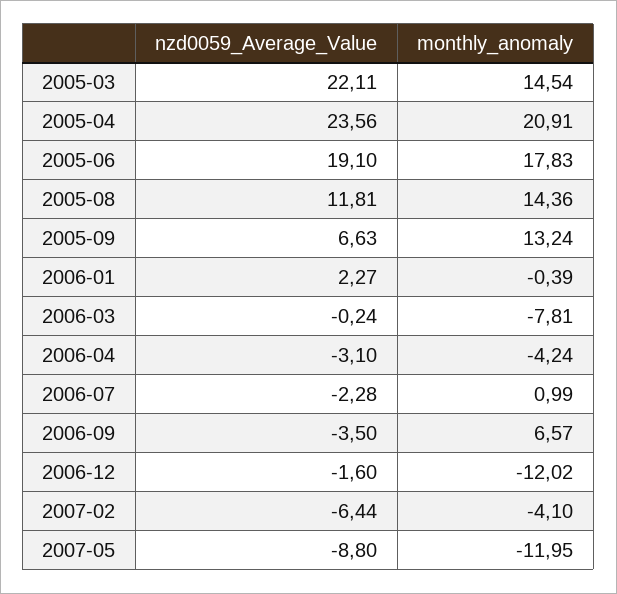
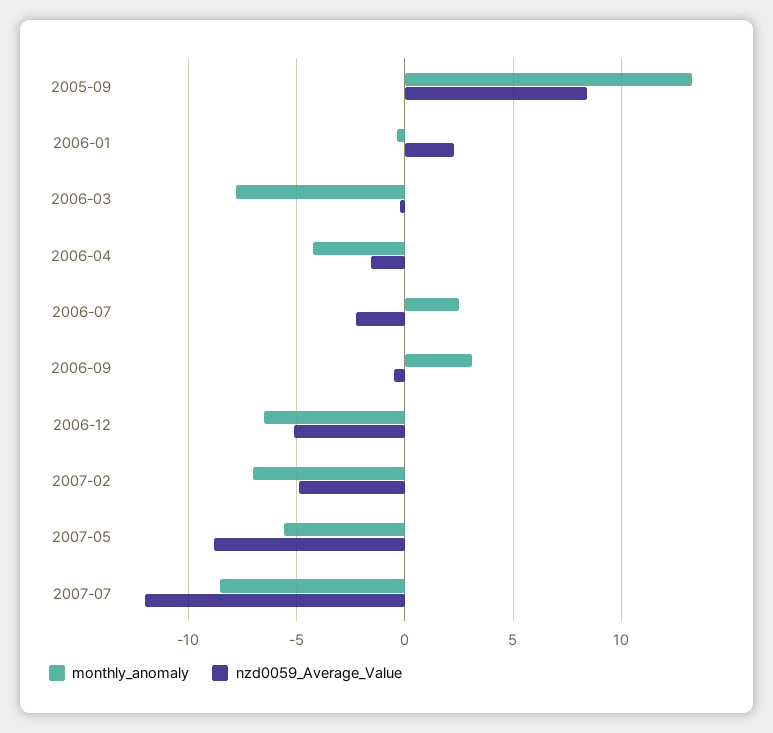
nzd0059_Average_Value, 2005-03: 22.11 -> none
monthly_anomaly, 2005-03: 14.54 -> none
nzd0059_Average_Value, 2005-04: 23.56 -> none
monthly_anomaly, 2005-04: 20.91 -> none
nzd0059_Average_Value, 2005-06: 19.1 -> none
monthly_anomaly, 2005-06: 17.83 -> none
nzd0059_Average_Value, 2005-08: 11.81 -> none
monthly_anomaly, 2005-08: 14.36 -> none
nzd0059_Average_Value, 2005-09: 6.63 -> 8.5
nzd0059_Average_Value, 2006-04: -3.1 -> -1.5
monthly_anomaly, 2006-07: 0.99 -> 2.5
nzd0059_Average_Value, 2006-09: -3.5 -> -0.5
monthly_anomaly, 2006-09: 6.57 -> 3
nzd0059_Average_Value, 2006-12: -1.6 -> -5
monthly_anomaly, 2006-12: -12.02 -> -6.5
nzd0059_Average_Value, 2007-02: -6.44 -> -5
monthly_anomaly, 2007-02: -4.1 -> -7
monthly_anomaly, 2007-05: -11.95 -> -5.5
monthly_anomaly, 2007-07: none -> -8.5
nzd0059_Average_Value, 2007-07: none -> -12

